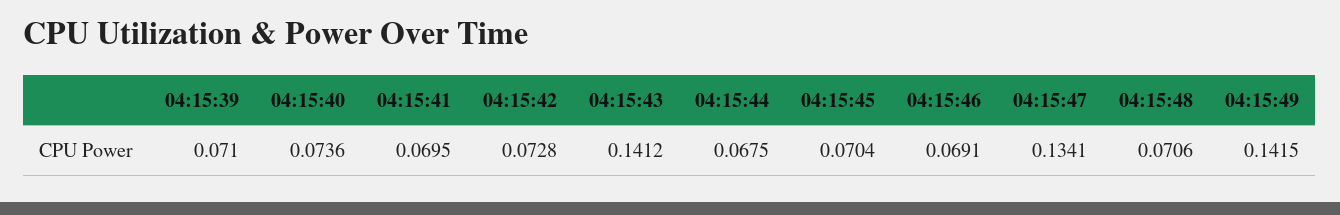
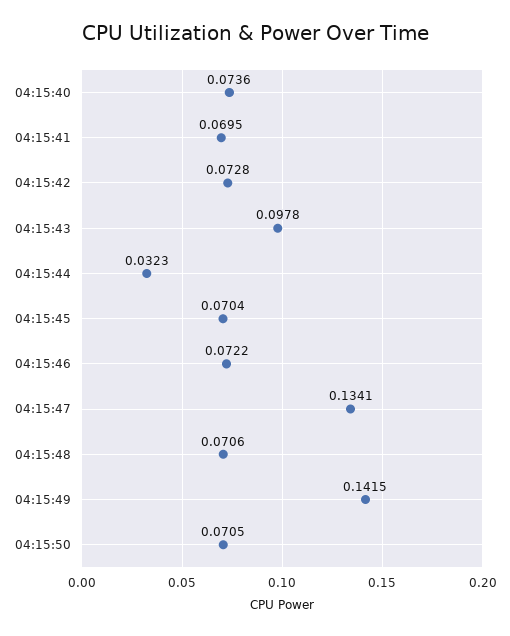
04:15:39: 0.071 -> none
04:15:43: 0.1412 -> 0.0978
04:15:44: 0.0675 -> 0.0323
04:15:46: 0.0691 -> 0.0722
04:15:50: none -> 0.0705

